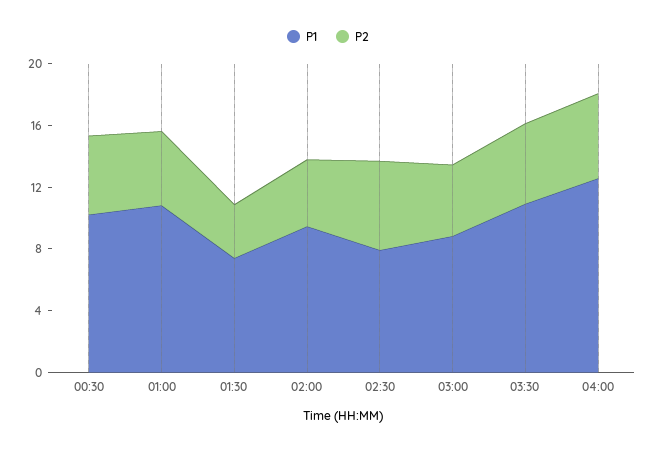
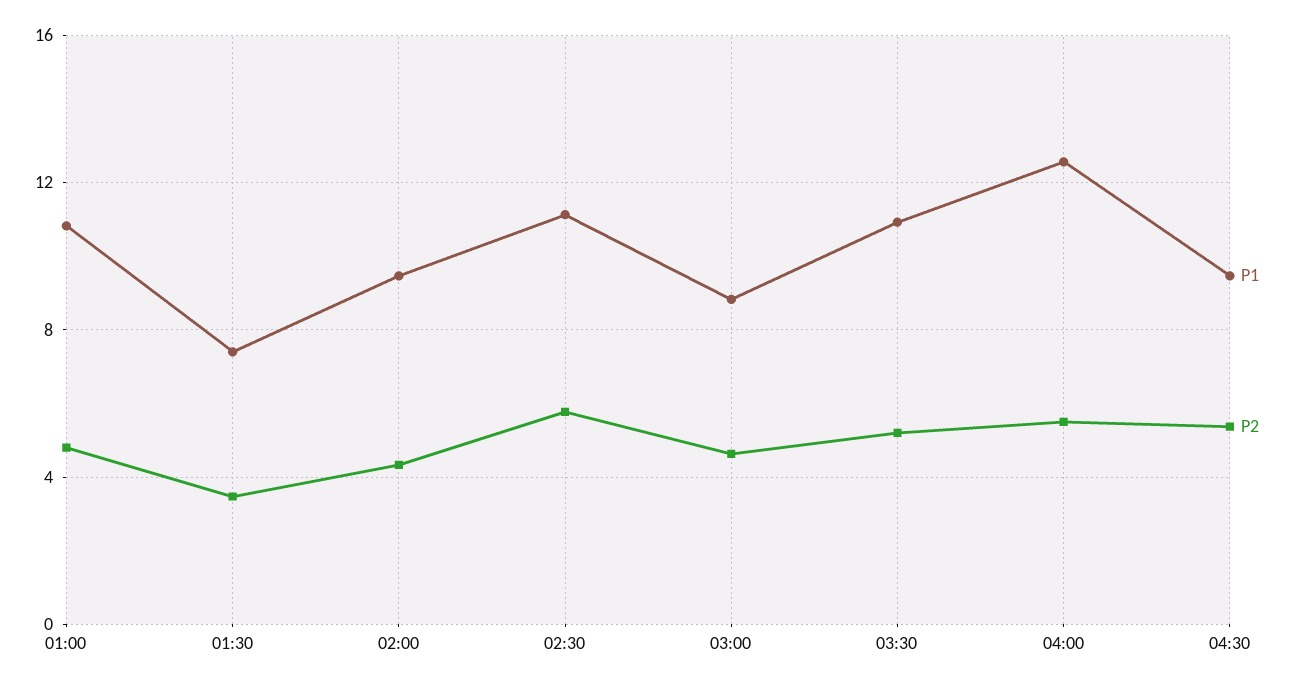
P1, 00:30: 10 -> none
P2, 00:30: 5 -> none
P1, 02:30: 8 -> 11
P1, 04:30: none -> 9.5
P2, 04:30: none -> 5.5

